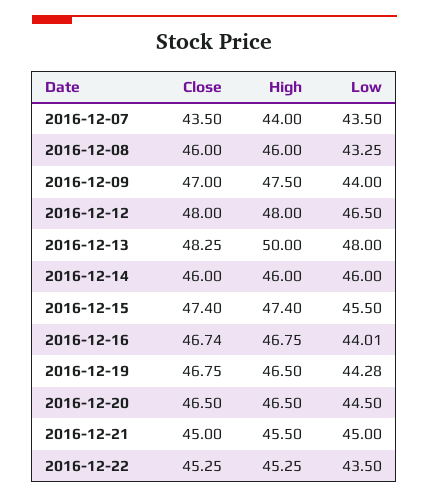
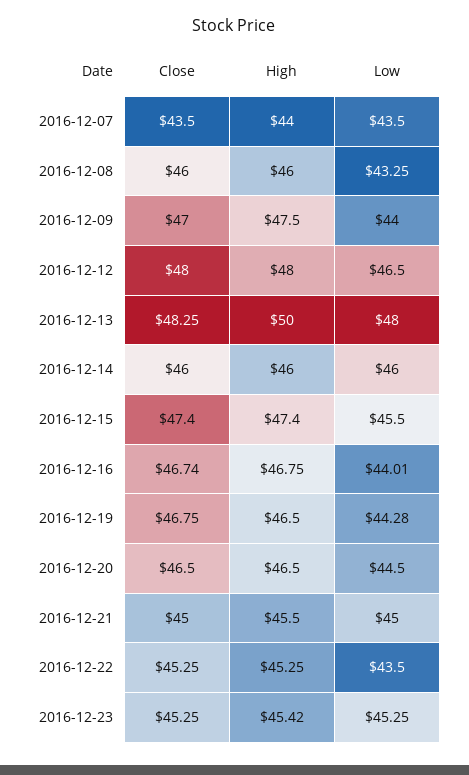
Close, 2016-12-23: none -> 45.25
High, 2016-12-23: none -> 45.42
Low, 2016-12-23: none -> 45.25

